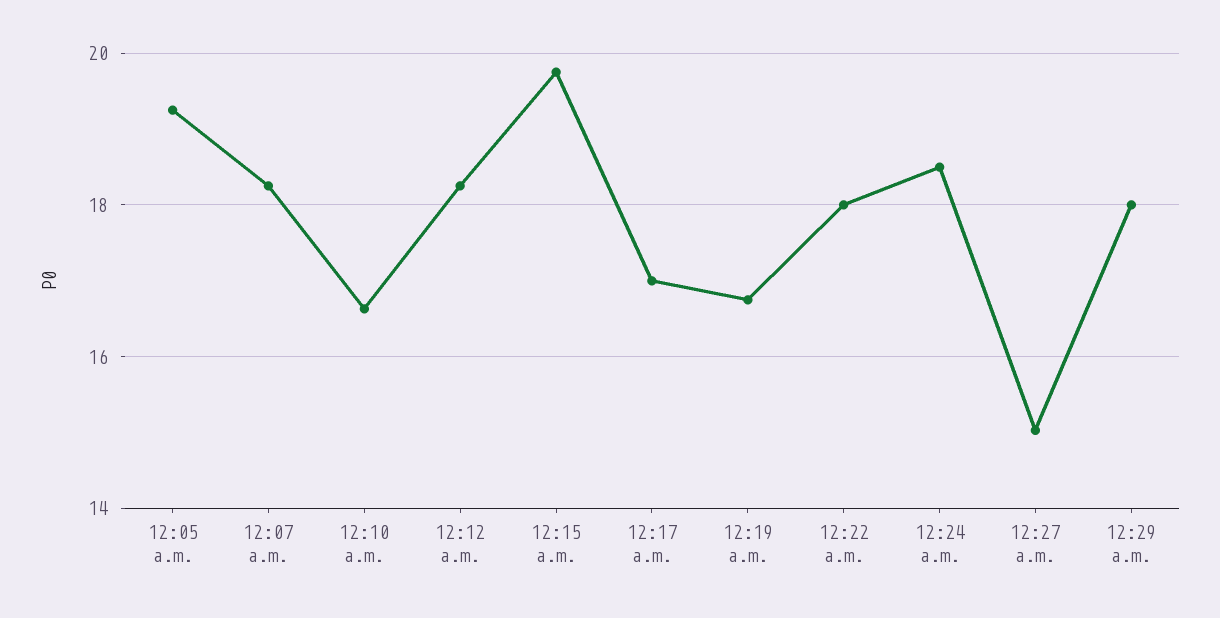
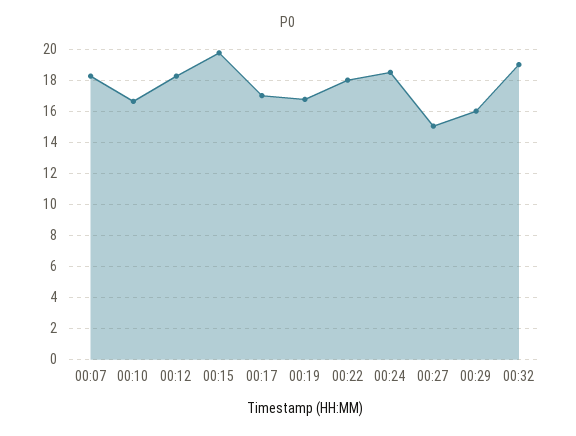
12:05 a.m.: 19.2 -> none
12:29 a.m.: 18 -> 16
00:32: none -> 19

